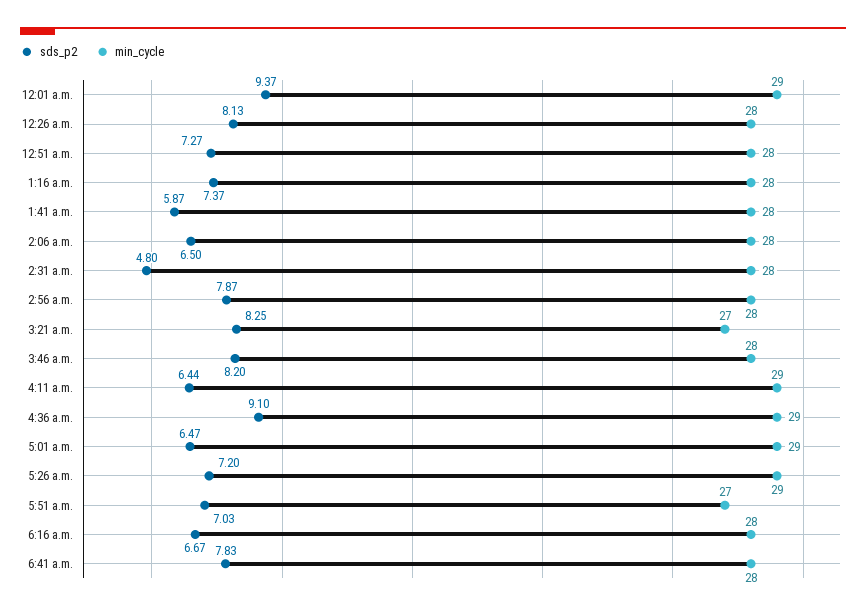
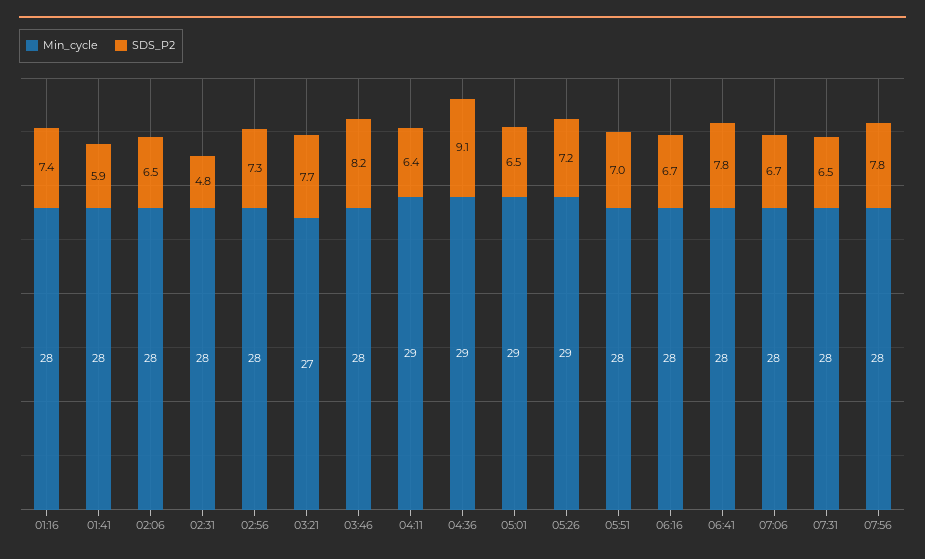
sds_p2, 12:01 a.m.: 9.37 -> none
min_cycle, 12:01 a.m.: 29 -> none
sds_p2, 12:26 a.m.: 8.13 -> none
min_cycle, 12:26 a.m.: 28 -> none
sds_p2, 12:51 a.m.: 7.27 -> none
min_cycle, 12:51 a.m.: 28 -> none
sds_p2, 2:56 a.m.: 7.87 -> 7.3
sds_p2, 3:21 a.m.: 8.25 -> 7.7
min_cycle, 5:51 a.m.: 27 -> 28
min_cycle, 07:06: none -> 28
sds_p2, 07:06: none -> 6.7
min_cycle, 07:31: none -> 28
sds_p2, 07:31: none -> 6.5
min_cycle, 07:56: none -> 28
sds_p2, 07:56: none -> 7.8

